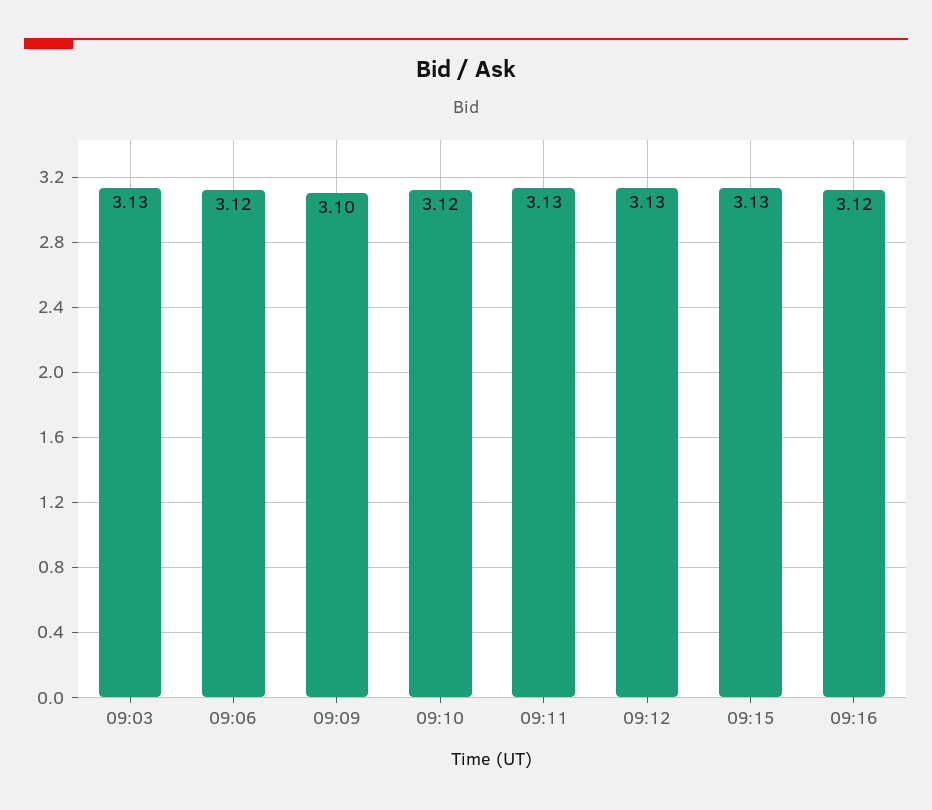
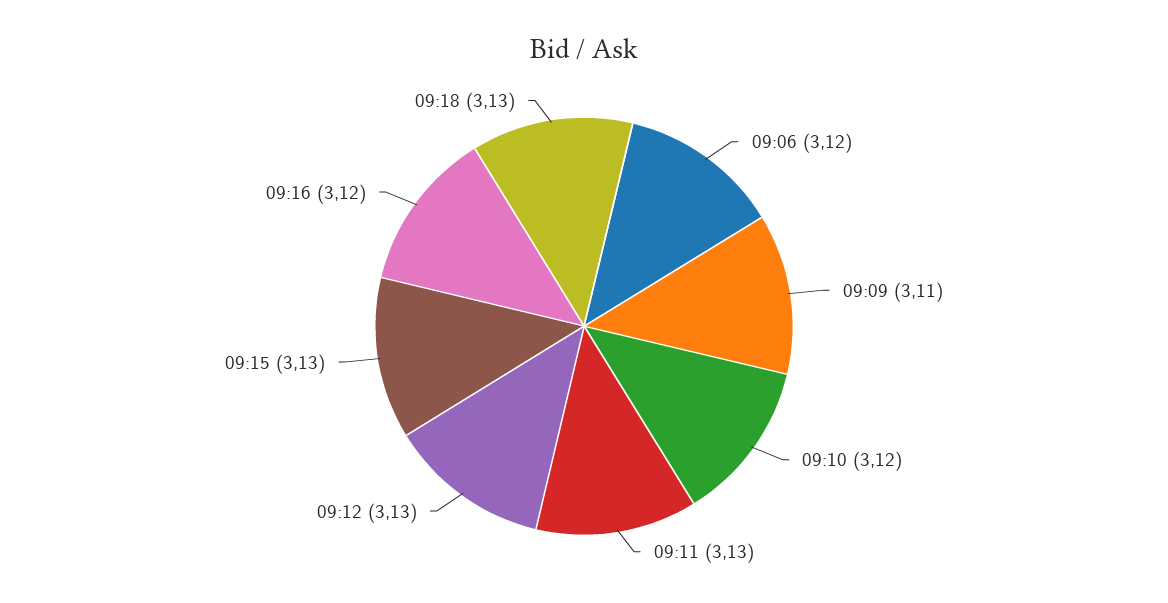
09:03: 3.13 -> none
09:09: 3.1 -> 3.11
09:18: none -> 3.13

